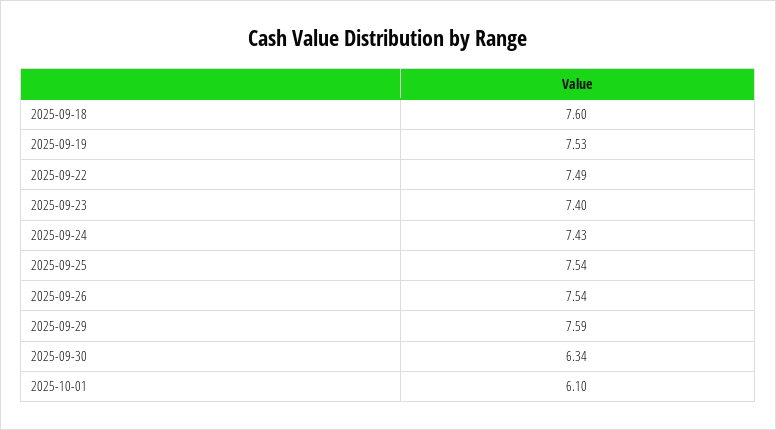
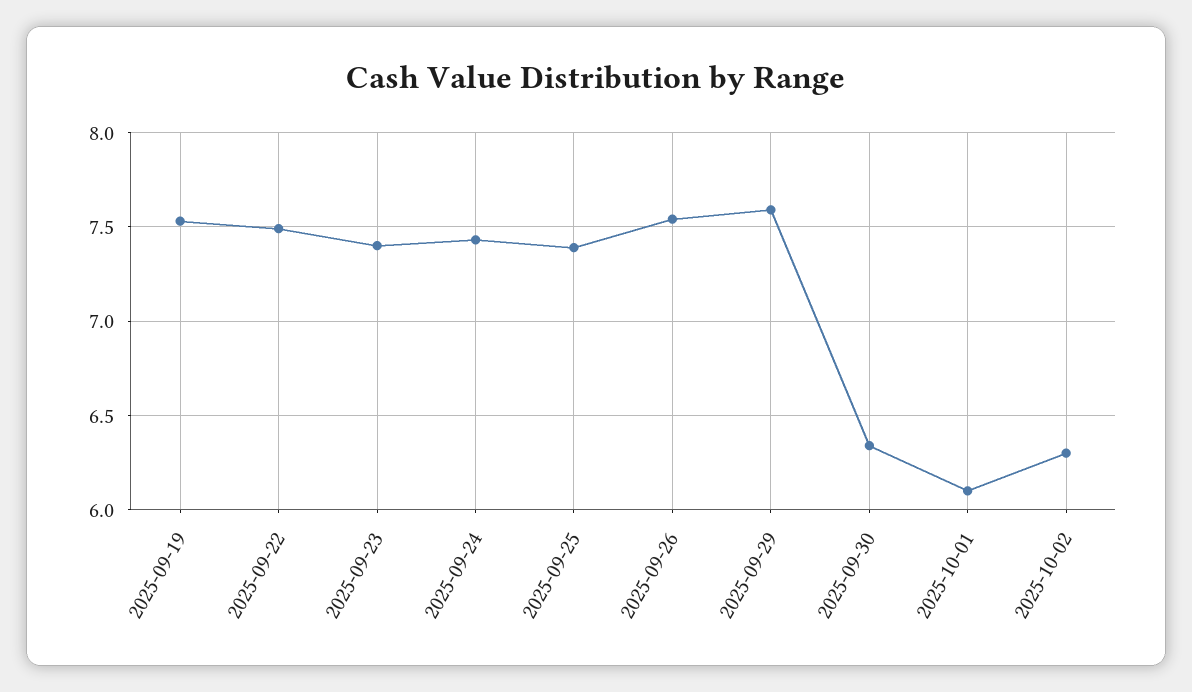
2025-09-18: 7.6 -> none
2025-09-25: 7.54 -> 7.4
2025-10-02: none -> 6.3

